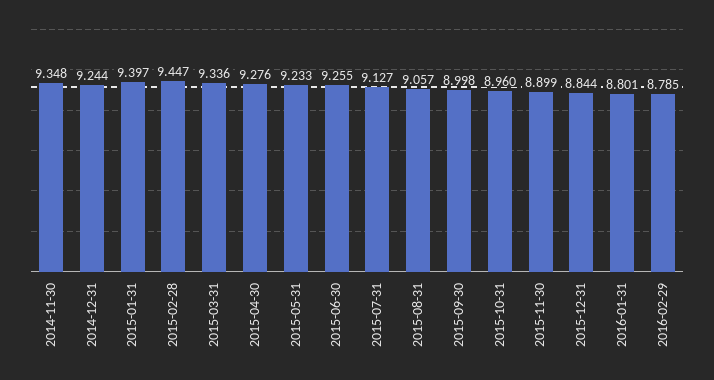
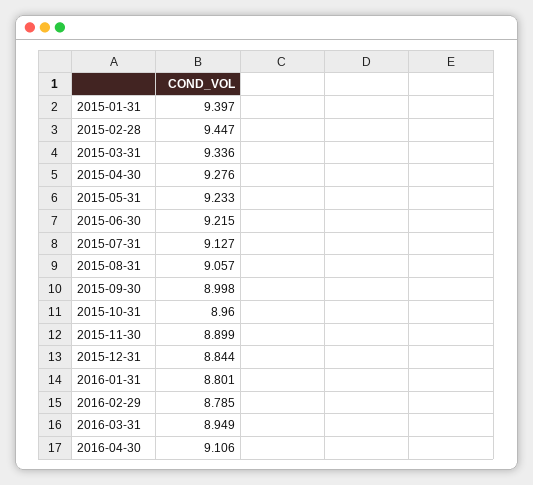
2014-11-30: 9.348 -> none
2014-12-31: 9.244 -> none
2015-06-30: 9.255 -> 9.215
2016-03-31: none -> 8.949
2016-04-30: none -> 9.106

